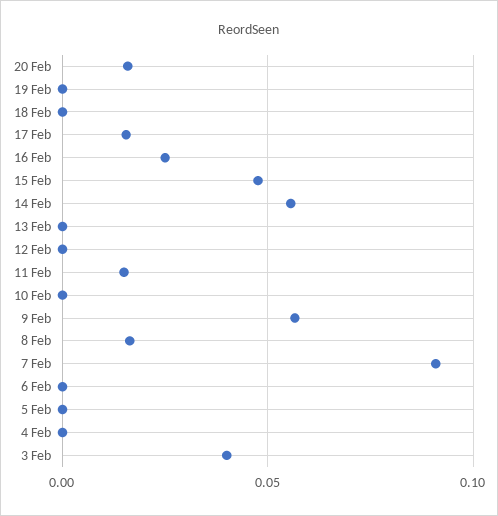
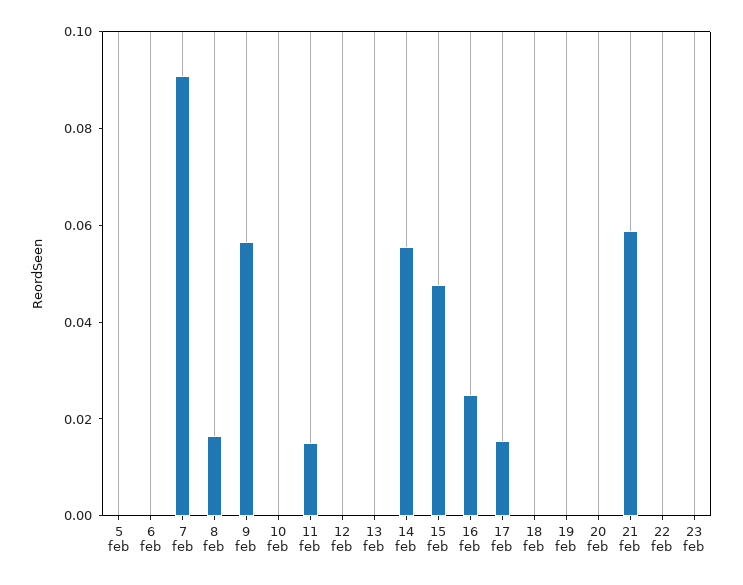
20 Feb: 0.015 -> 0
4 Feb: 0 -> none
3 Feb: 0.04 -> none
21 feb: none -> 0.06
22 feb: none -> 0
23 feb: none -> 0

